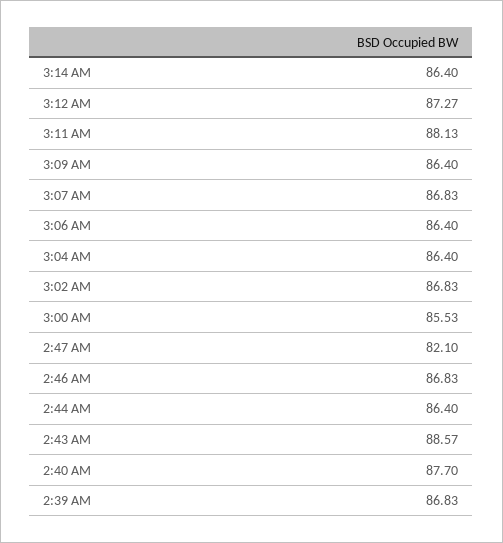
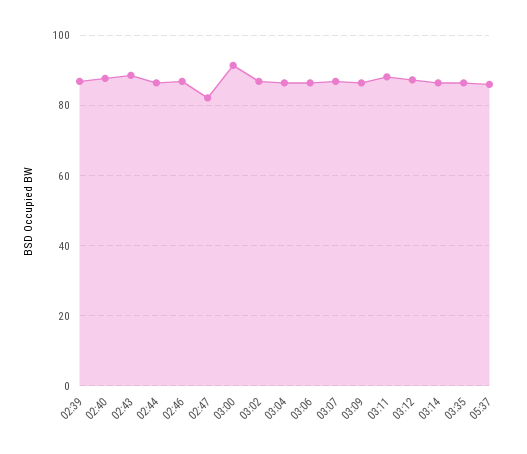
3:00 AM: 85.53 -> 92
03:35: none -> 86
05:37: none -> 86

